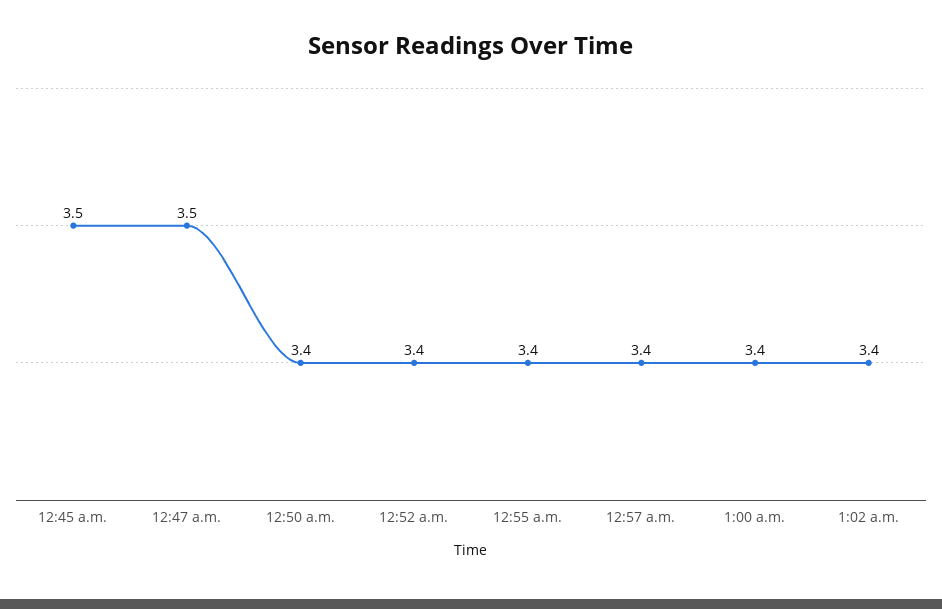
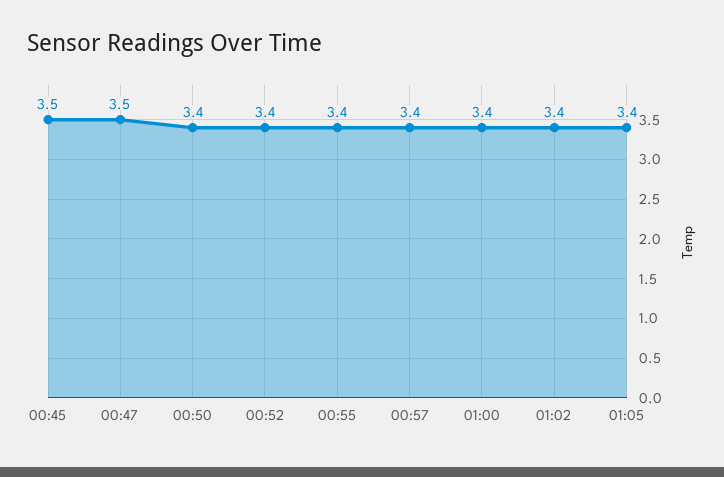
01:05: none -> 3.4

